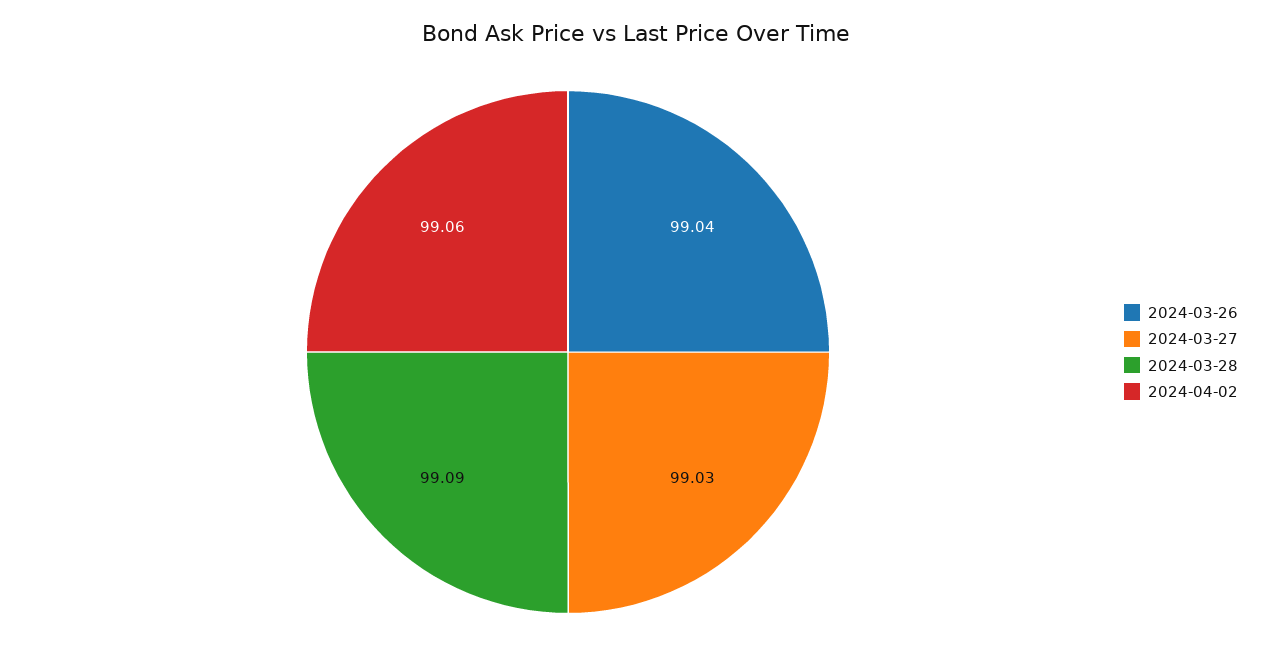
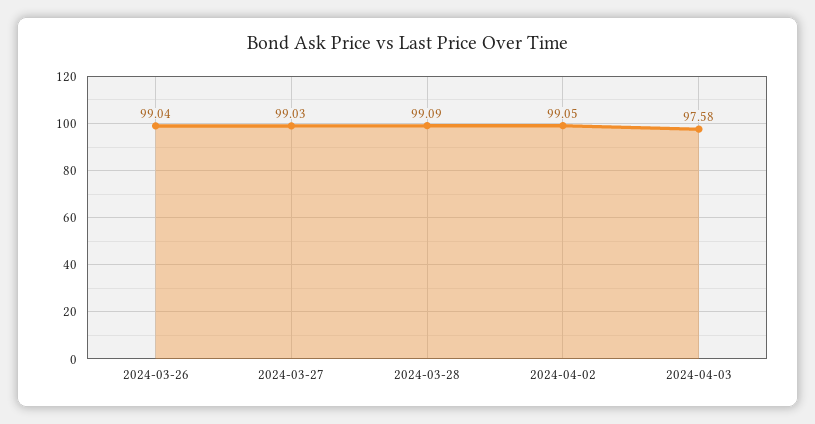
2024-04-02: 99.06 -> 99.05
2024-04-03: none -> 97.58

